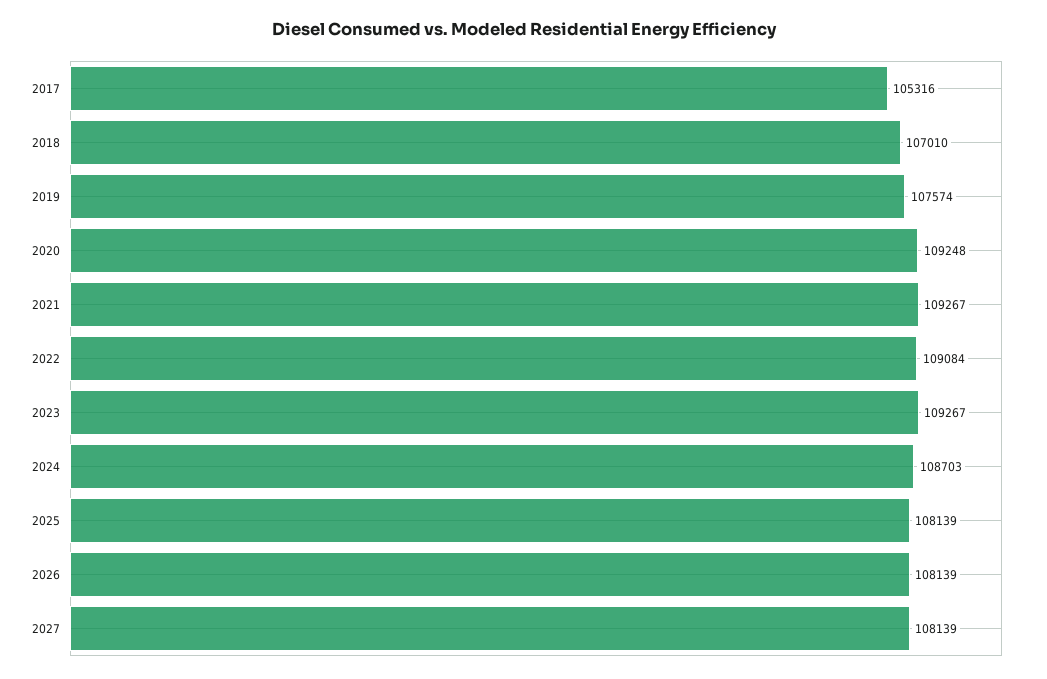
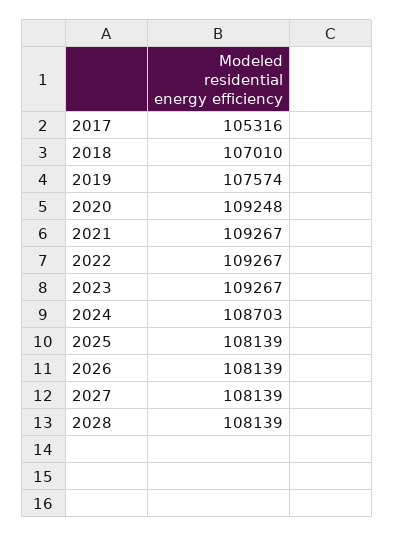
2022: 109084 -> 109267
2028: none -> 108139

